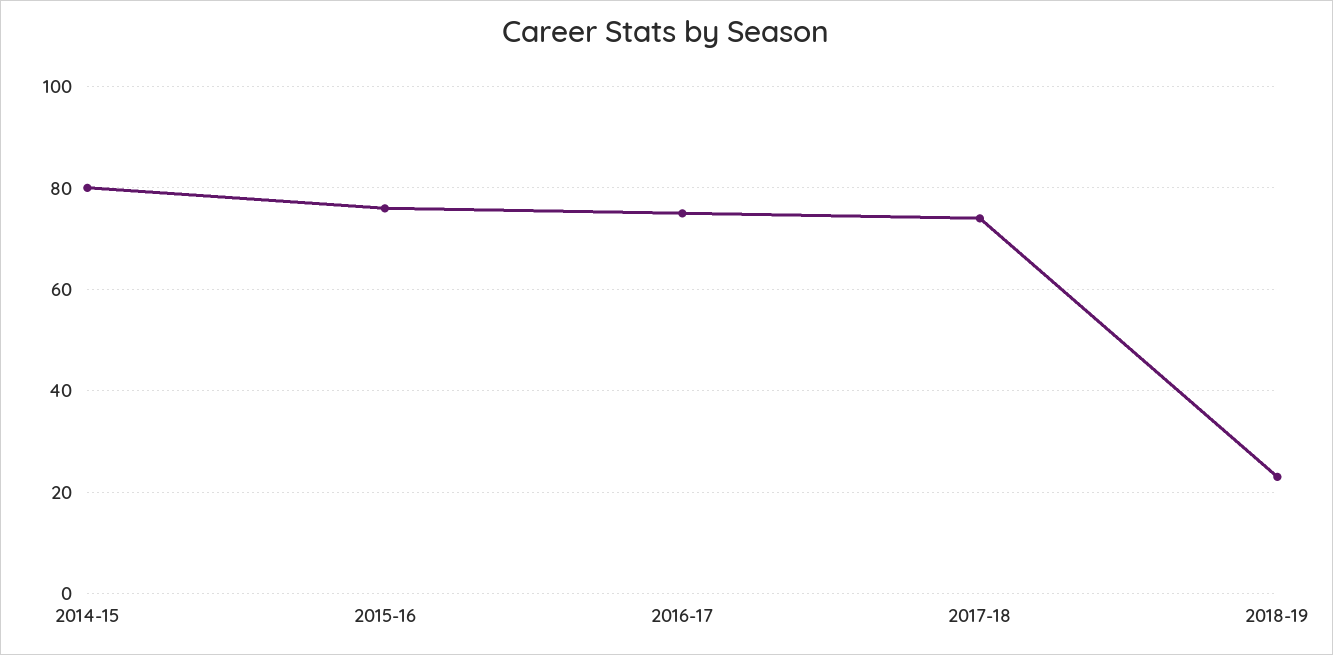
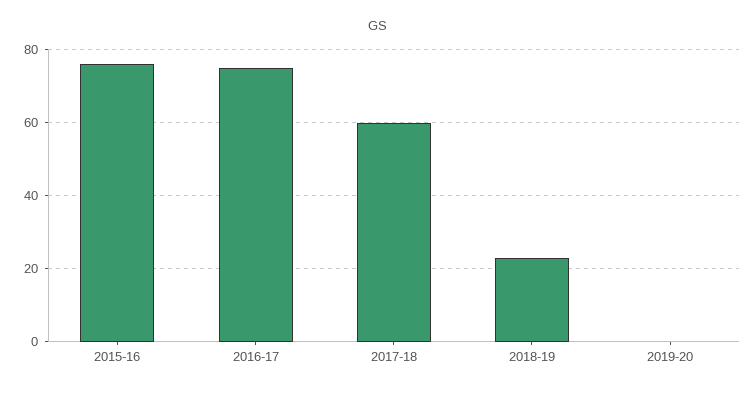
2014-15: 80 -> none
2017-18: 75 -> 60
2019-20: none -> 0

